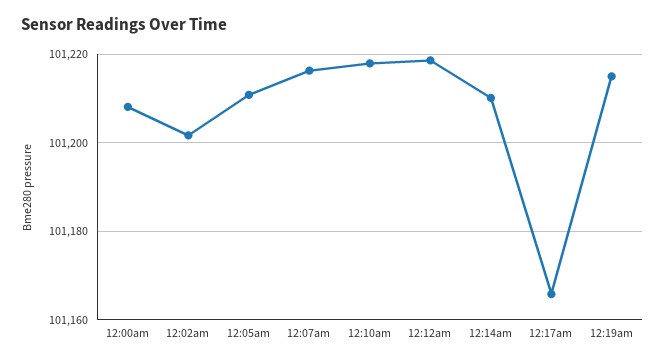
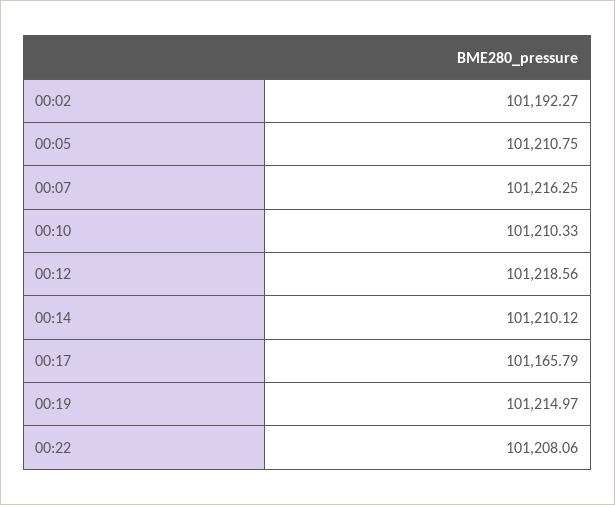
12:00am: 101208 -> none
12:02am: 101202 -> 101192.27
12:10am: 101218 -> 101210.33
00:22: none -> 101208.06

